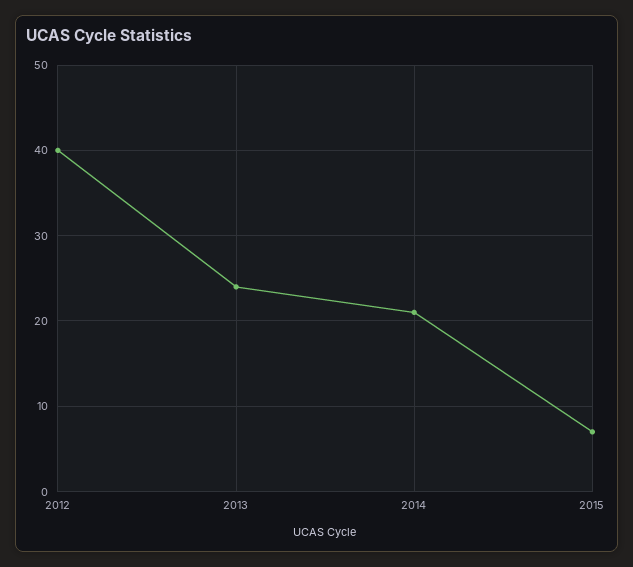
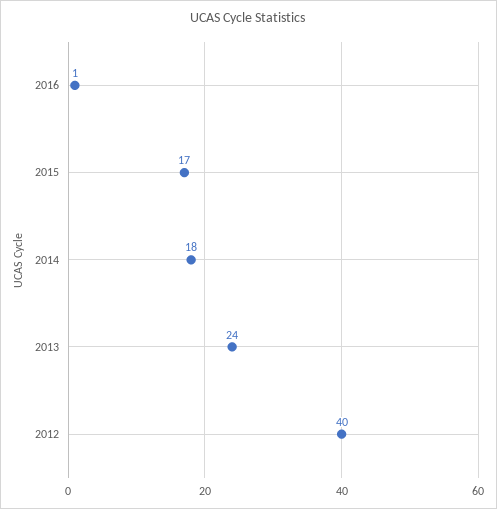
2014: 21 -> 18
2015: 7 -> 17
2016: none -> 1

